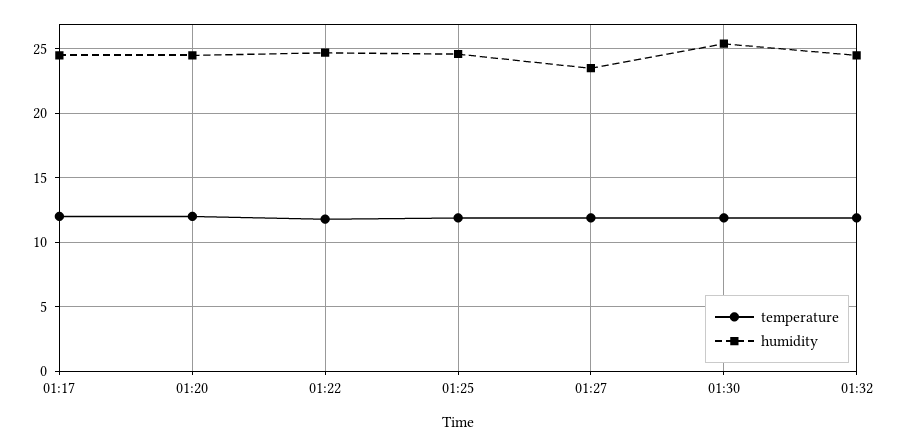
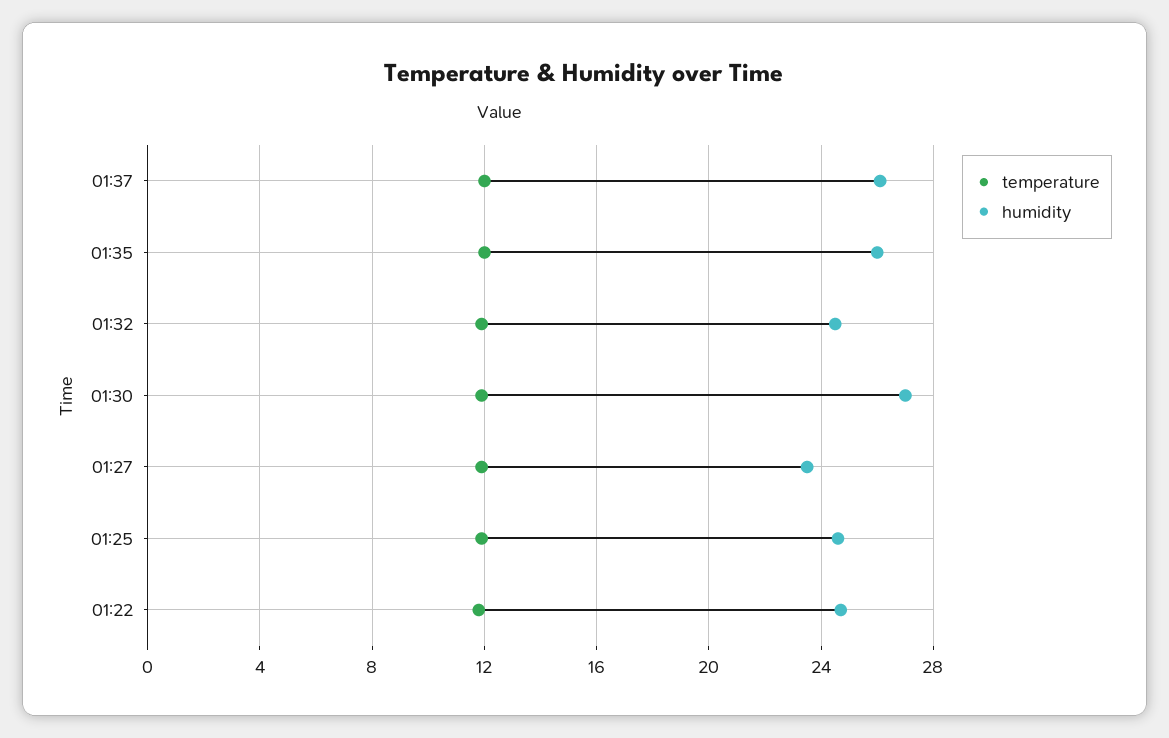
temperature, 01:17: 12 -> none
humidity, 01:17: 24.5 -> none
temperature, 01:20: 12 -> none
humidity, 01:20: 24.5 -> none
humidity, 01:30: 25.5 -> 27
temperature, 01:37: none -> 12
humidity, 01:37: none -> 26
temperature, 01:35: none -> 12
humidity, 01:35: none -> 26

